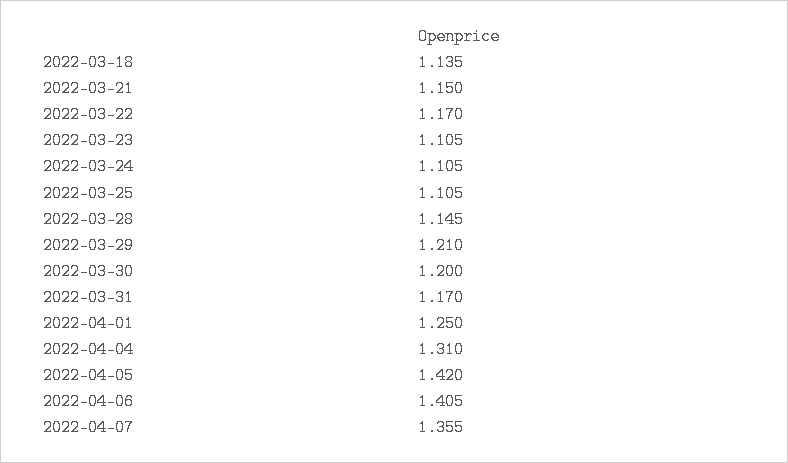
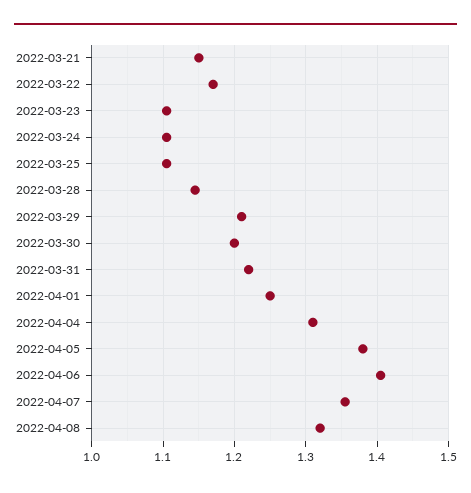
2022-03-18: 1.135 -> none
2022-03-31: 1.17 -> 1.22
2022-04-05: 1.42 -> 1.38
2022-04-08: none -> 1.32

